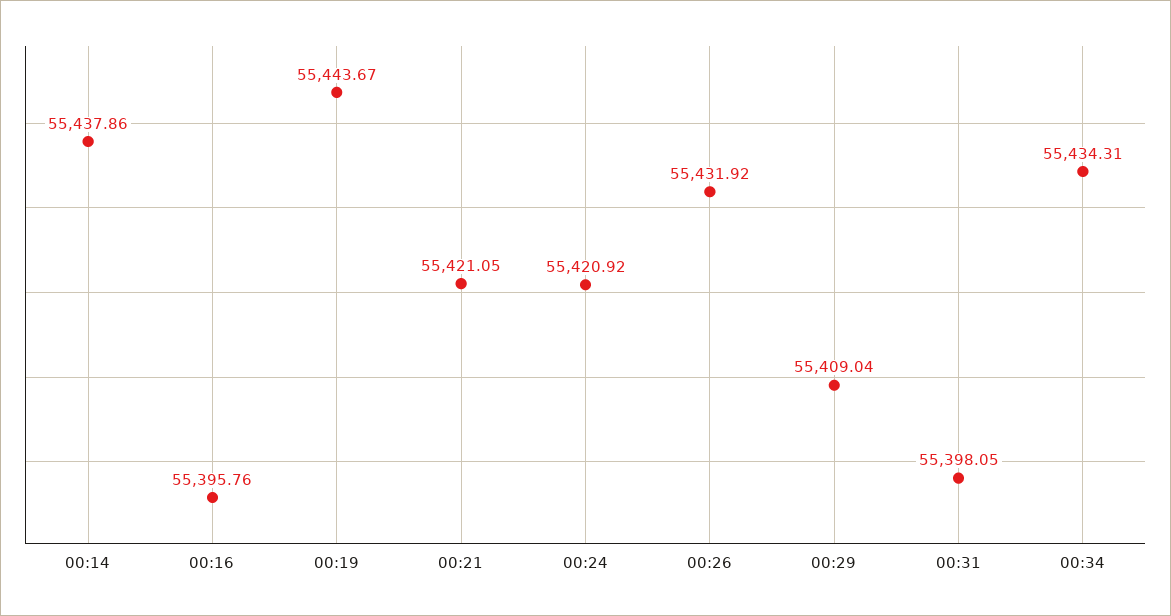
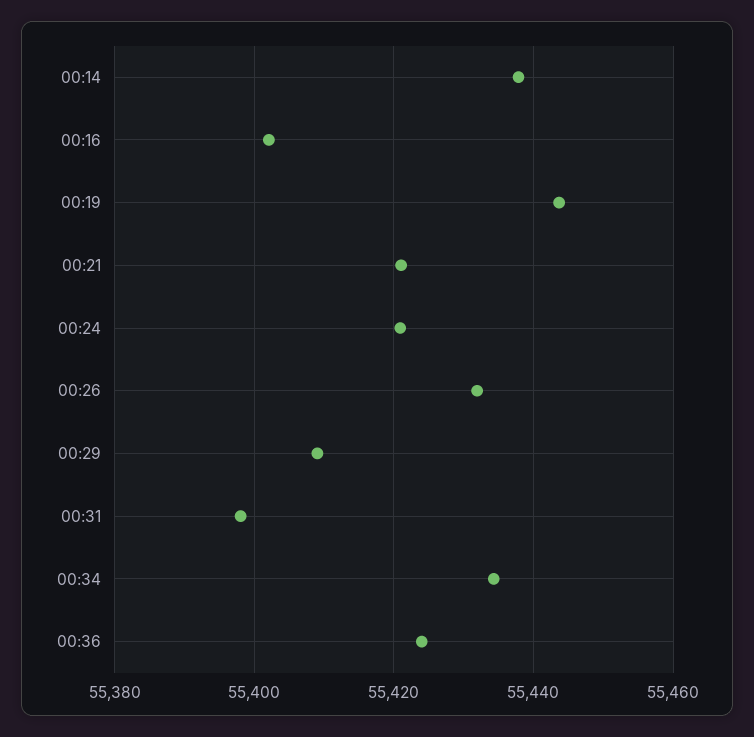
00:16: 55395.76 -> 55402
00:36: none -> 55424

